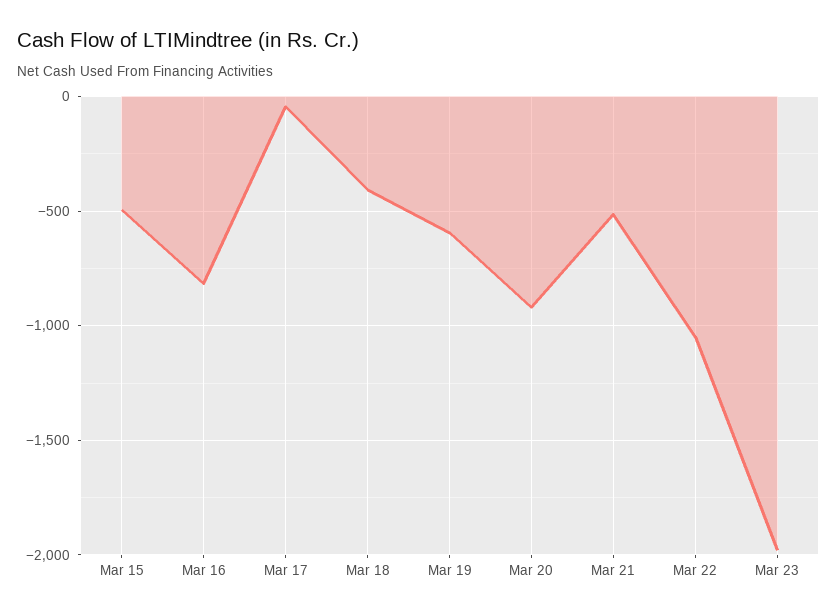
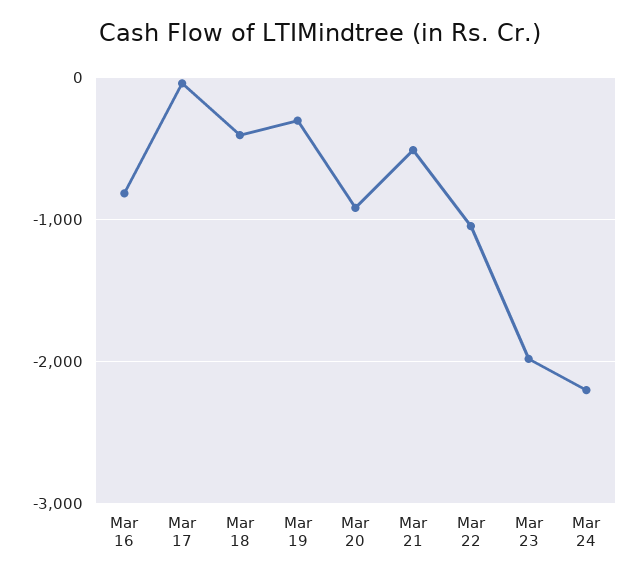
Mar 15: -500 -> none
Mar 19: -600 -> -300
Mar 24: none -> -2200

